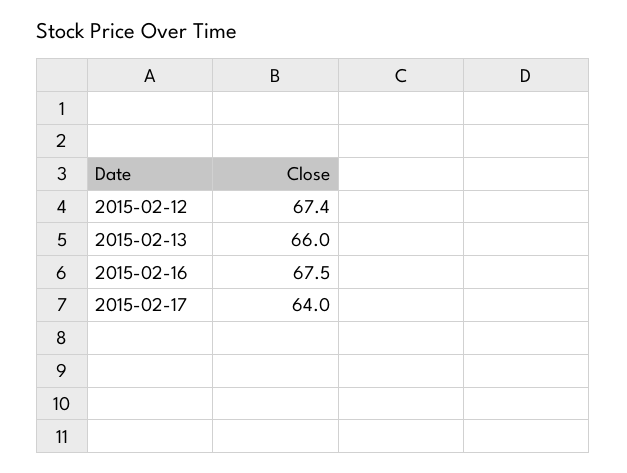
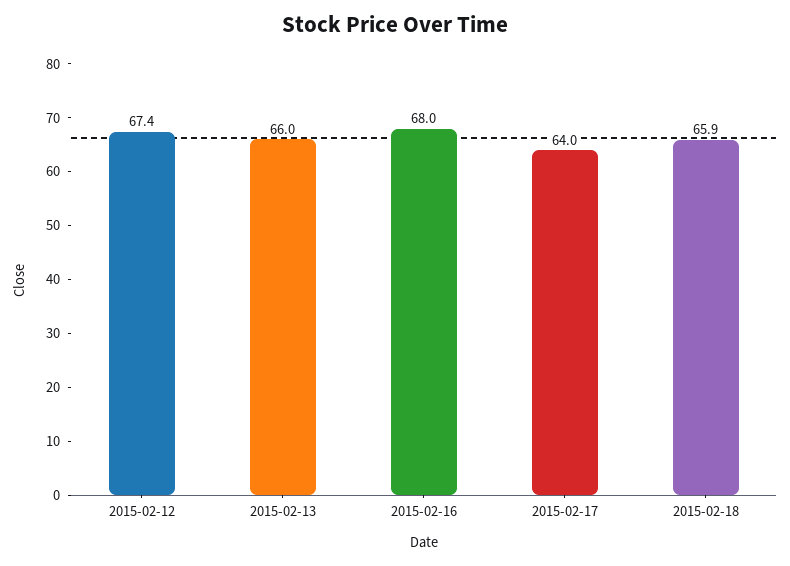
2015-02-16: 67.5 -> 68
2015-02-18: none -> 65.9

